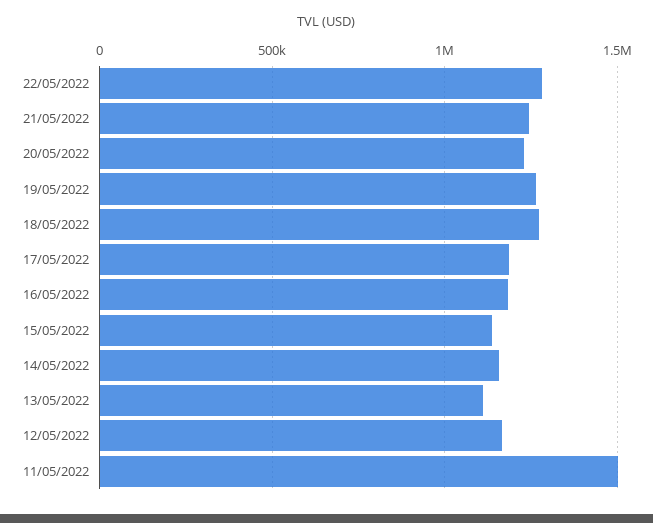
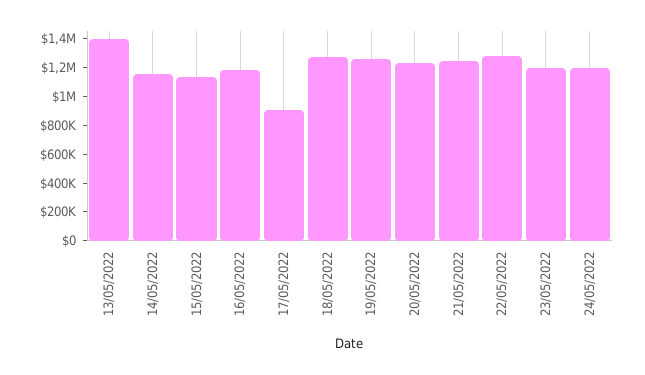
17/05/2022: 1200000 -> 900000
13/05/2022: 1100000 -> 1400000
12/05/2022: 1150000 -> none
11/05/2022: 1500000 -> none
23/05/2022: none -> 1200000
24/05/2022: none -> 1200000

